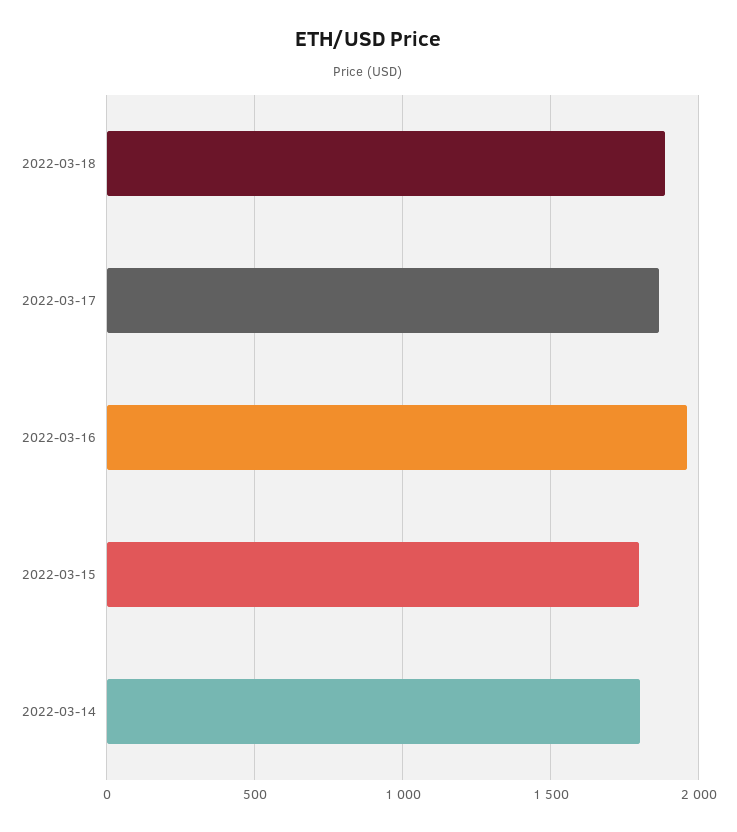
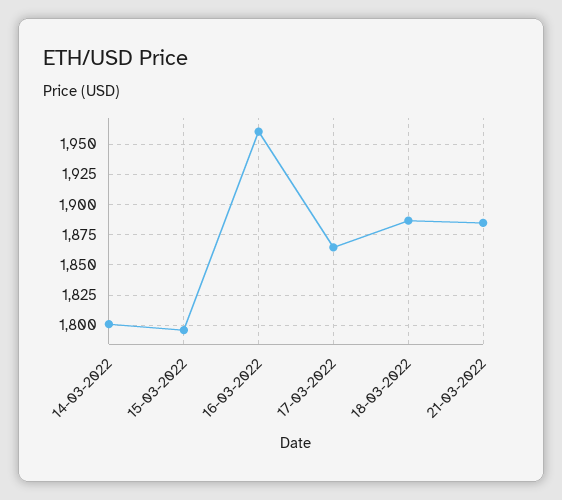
21-03-2022: none -> 1885

